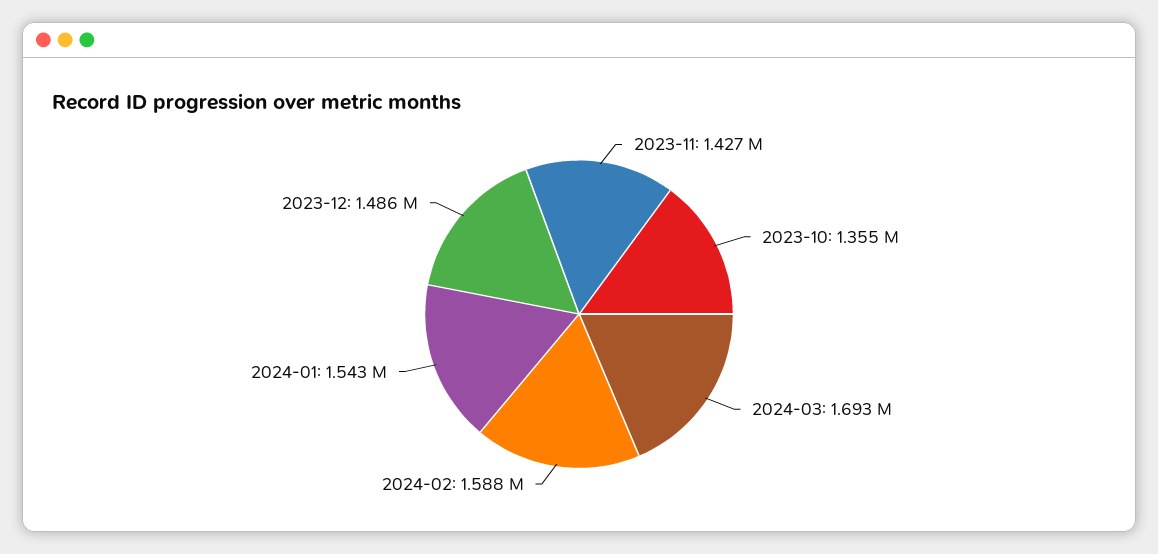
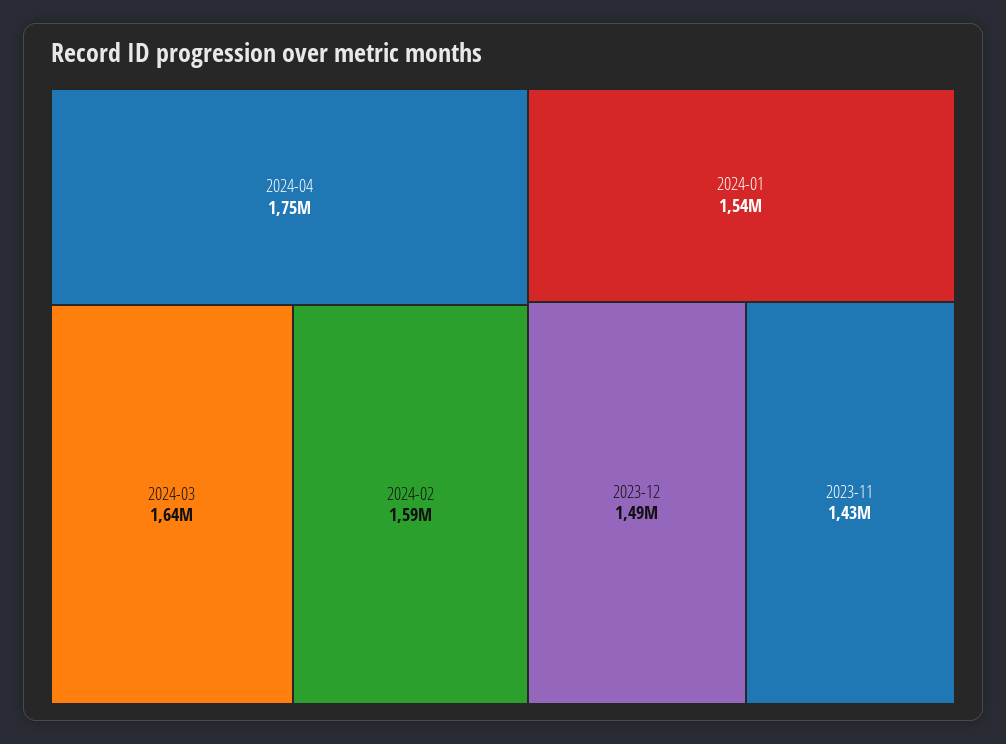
2023-10: 1355000 -> none
2024-03: 1693000 -> 1640000
2024-04: none -> 1750000

